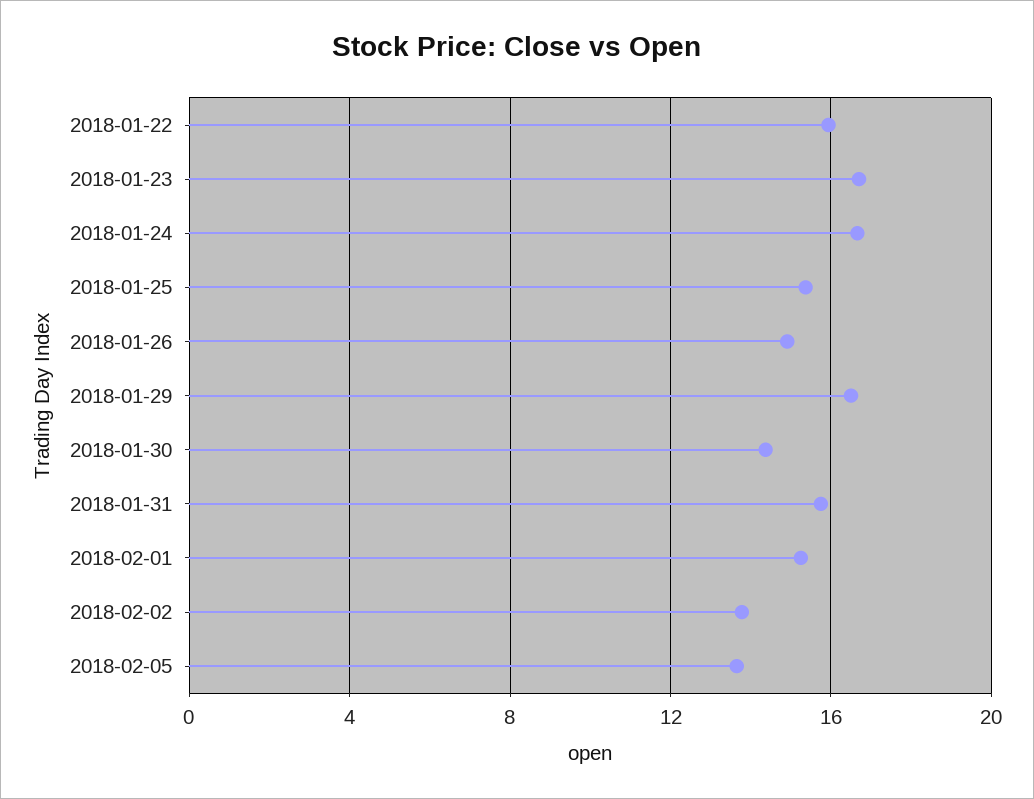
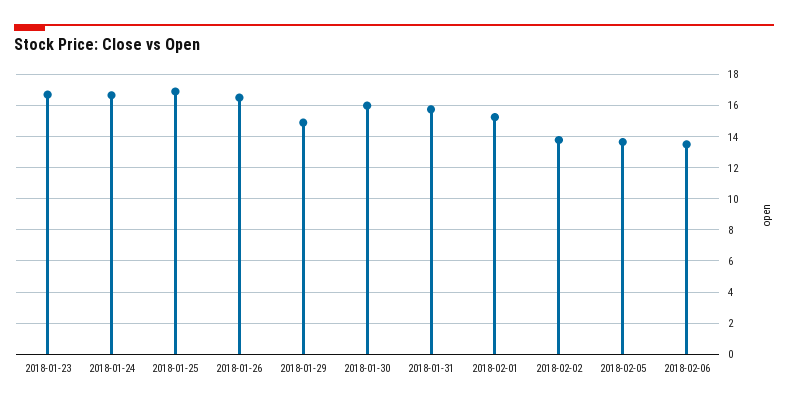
2018-01-22: 16 -> none
2018-01-25: 15.5 -> 17
2018-01-26: 15 -> 16.5
2018-01-29: 16.5 -> 15
2018-01-30: 14.5 -> 16
2018-02-06: none -> 13.5

